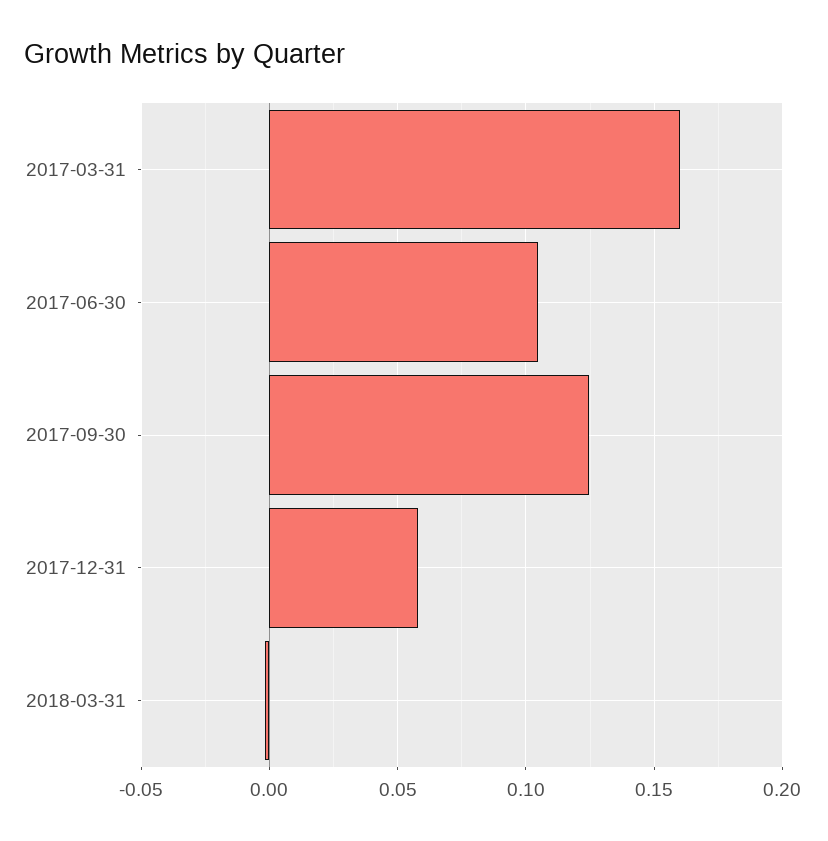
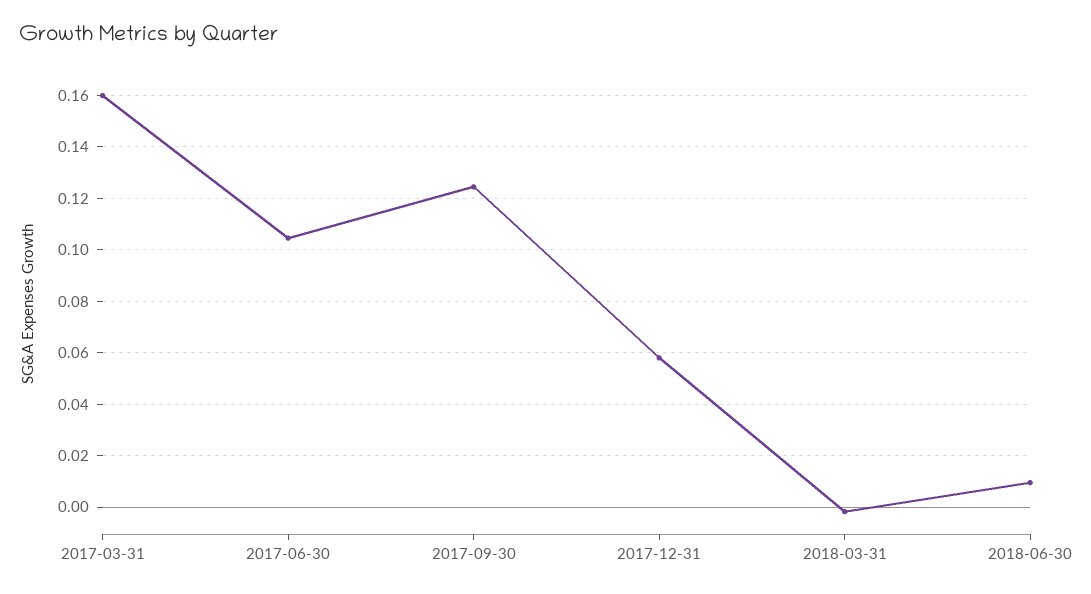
2018-06-30: none -> 0.01

